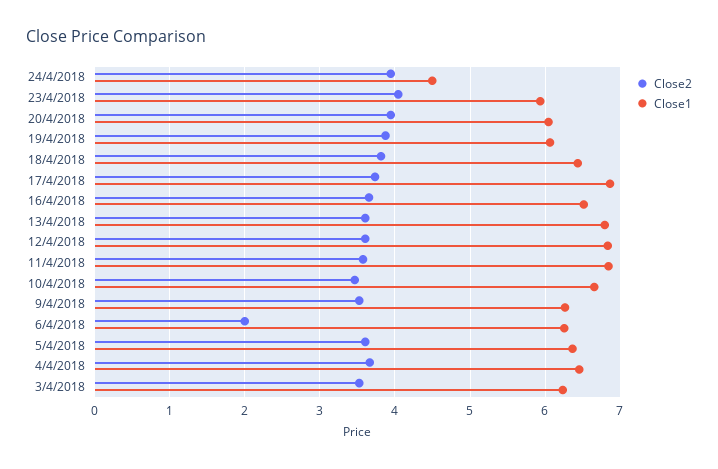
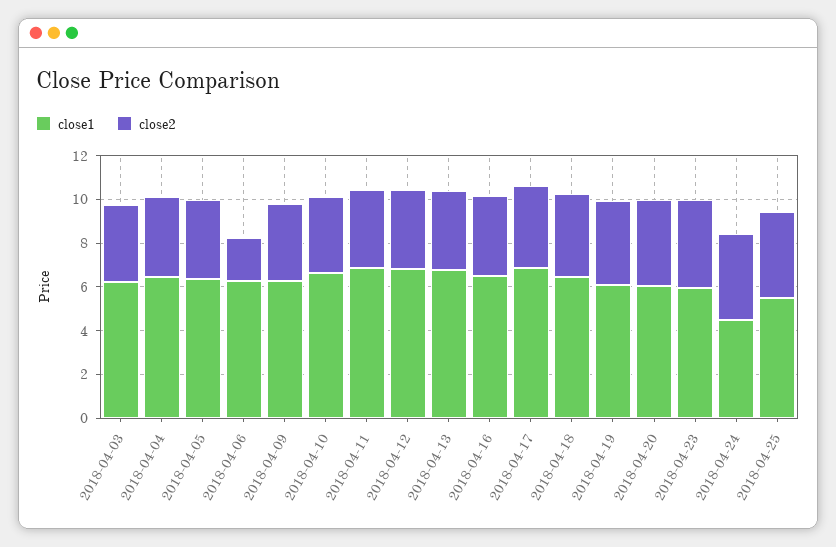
Close1, 2018-04-25: none -> 5.5
Close2, 2018-04-25: none -> 4

